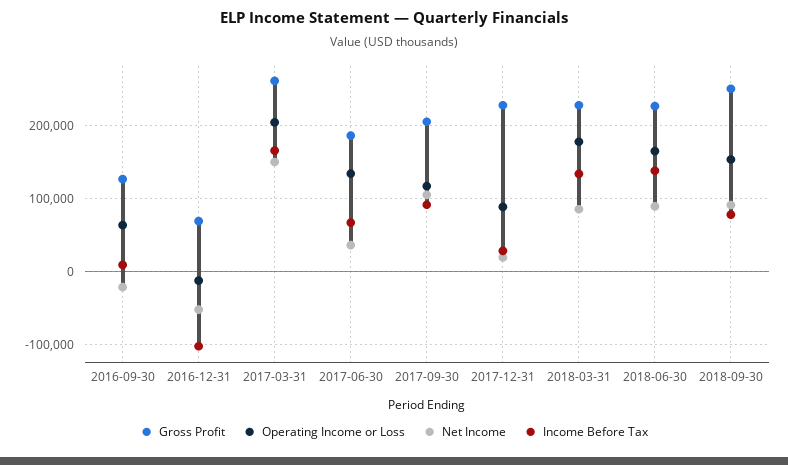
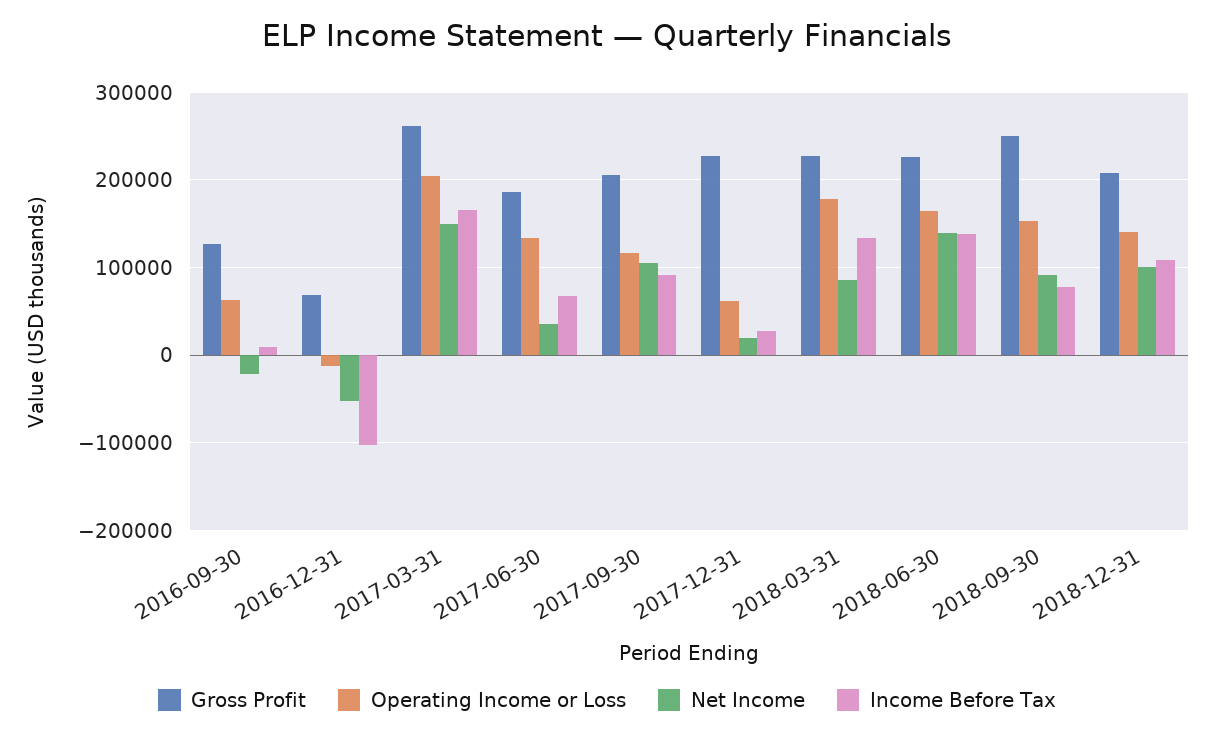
Operating Income or Loss, 2017-12-31: 90000 -> 60000
Net Income, 2018-06-30: 90000 -> 140000
Gross Profit, 2018-12-31: none -> 210000
Operating Income or Loss, 2018-12-31: none -> 140000
Net Income, 2018-12-31: none -> 100000
Income Before Tax, 2018-12-31: none -> 110000

